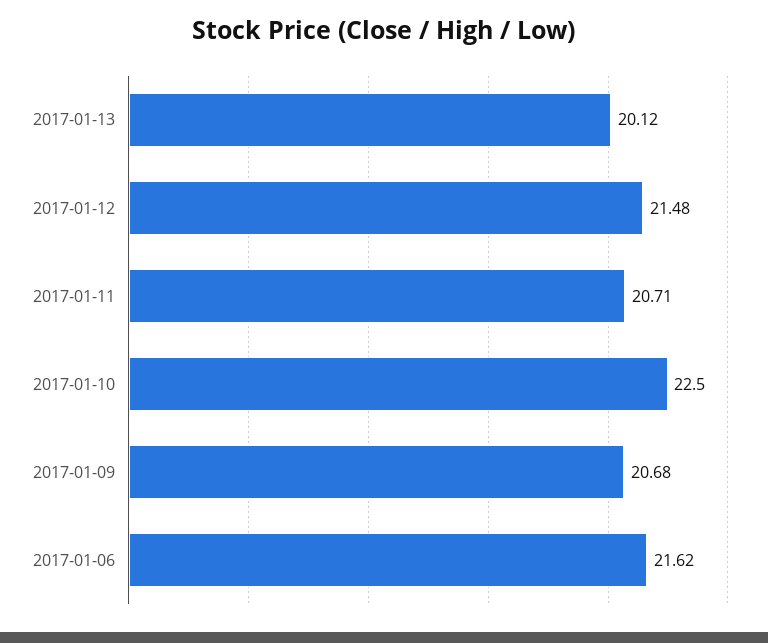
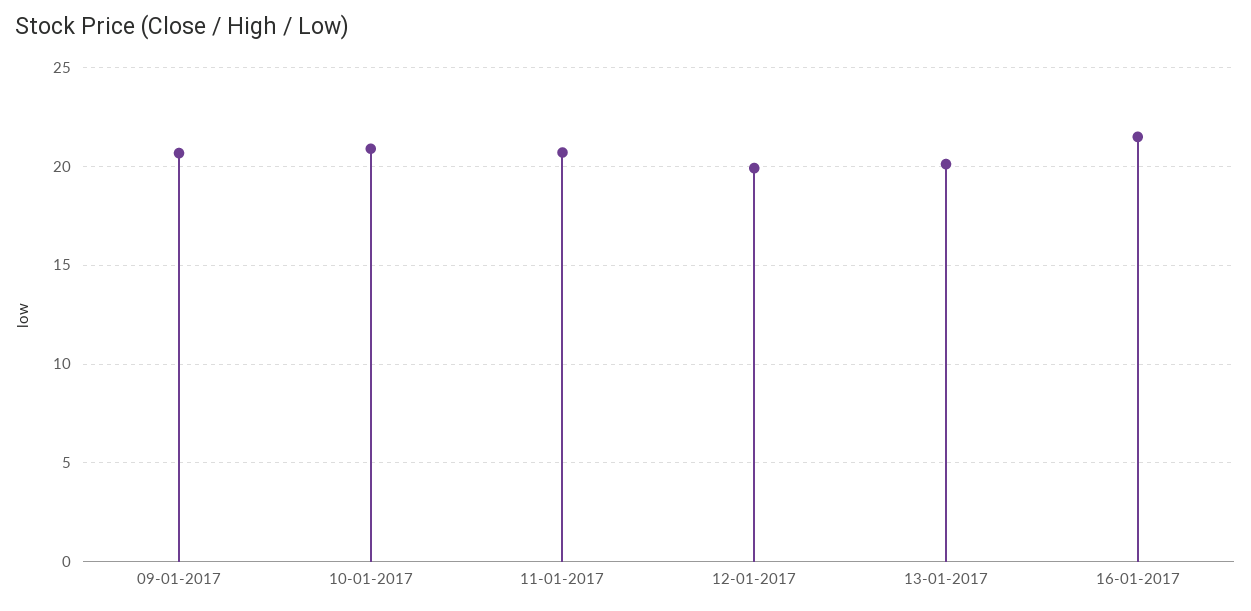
2017-01-12: 21.48 -> 20
2017-01-10: 22.5 -> 21
2017-01-06: 21.62 -> none
16-01-2017: none -> 21.5

